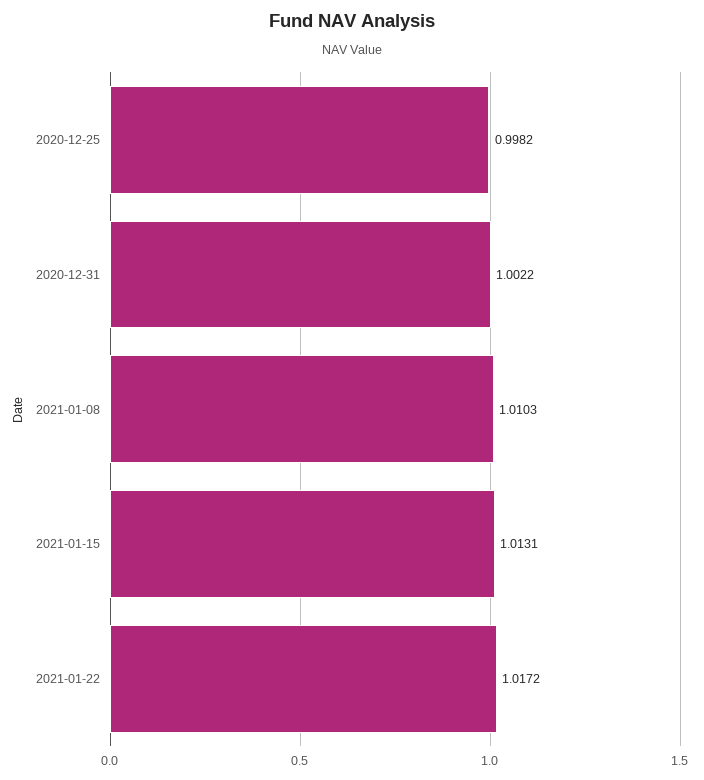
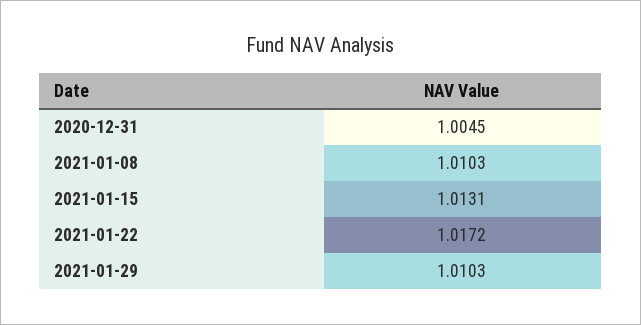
2020-12-25: 0.9982 -> none
2020-12-31: 1.0022 -> 1.0045
2021-01-29: none -> 1.0103

